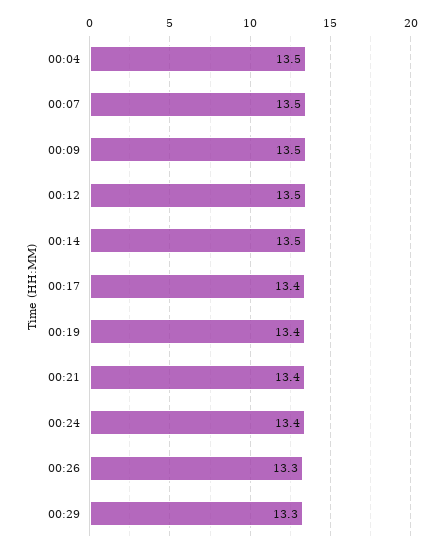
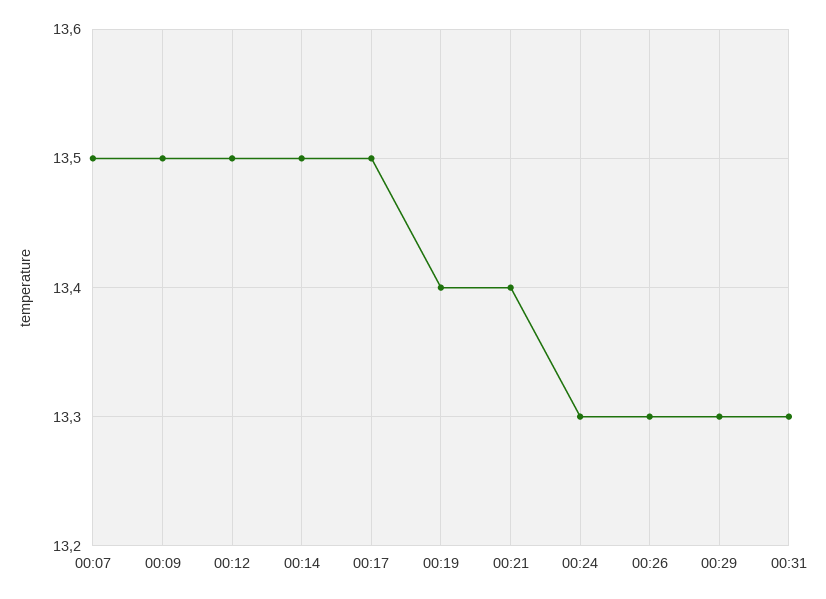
00:04: 13.5 -> none
00:17: 13.4 -> 13.5
00:24: 13.4 -> 13.3
00:31: none -> 13.3

